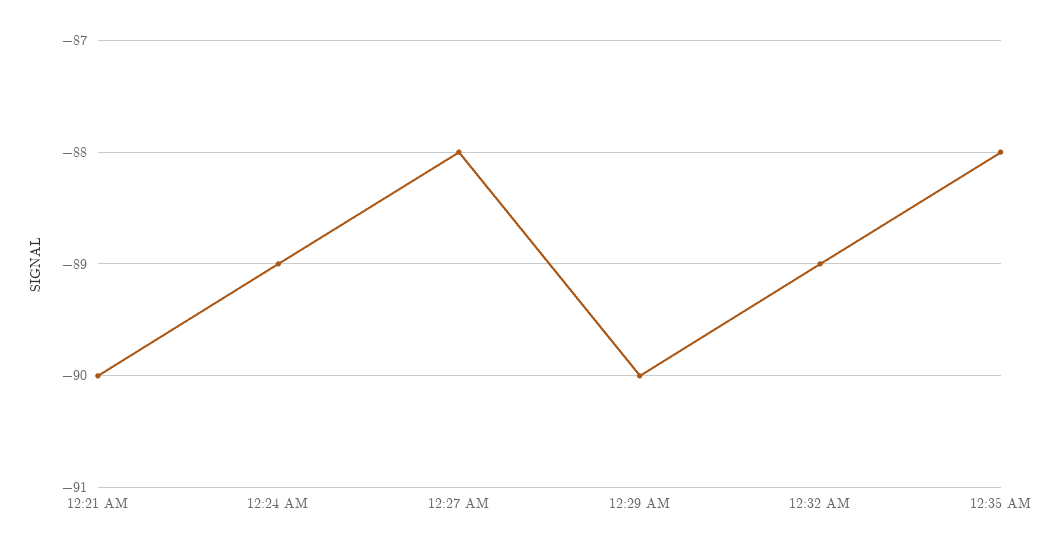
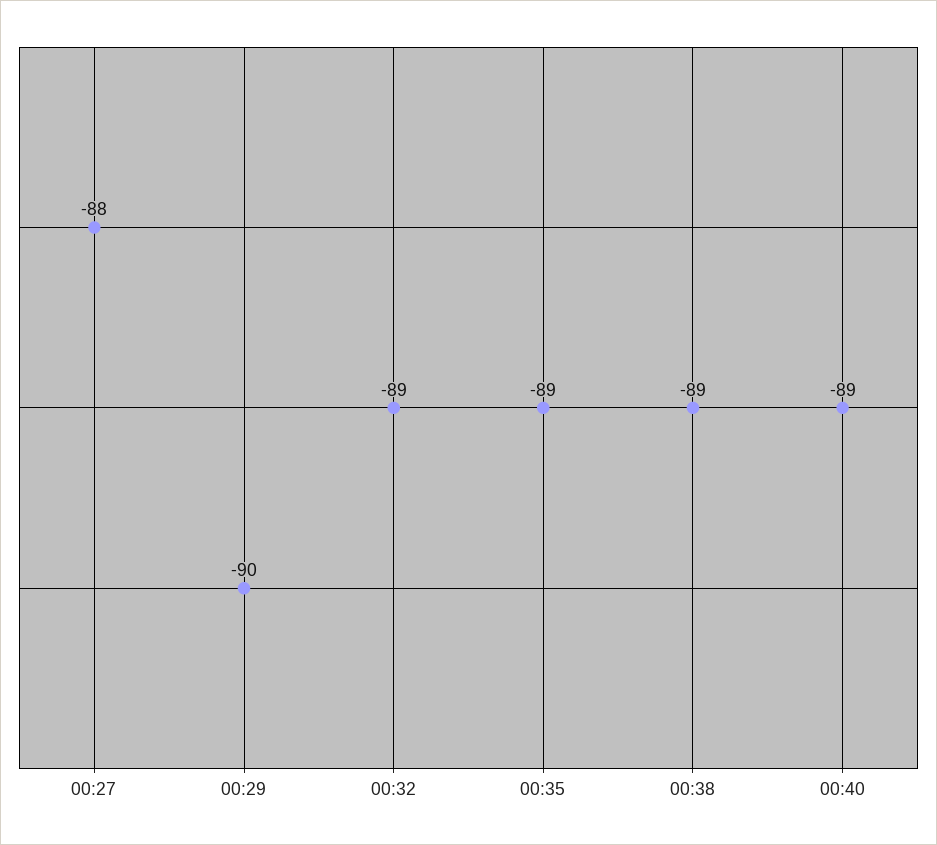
12:21 AM: -90 -> none
12:24 AM: -89 -> none
12:35 AM: -88 -> -89
00:38: none -> -89
00:40: none -> -89

